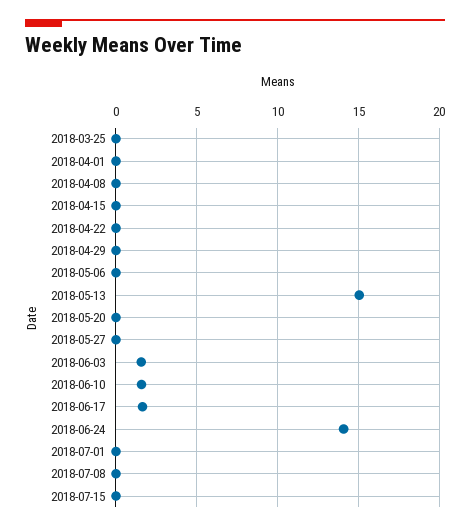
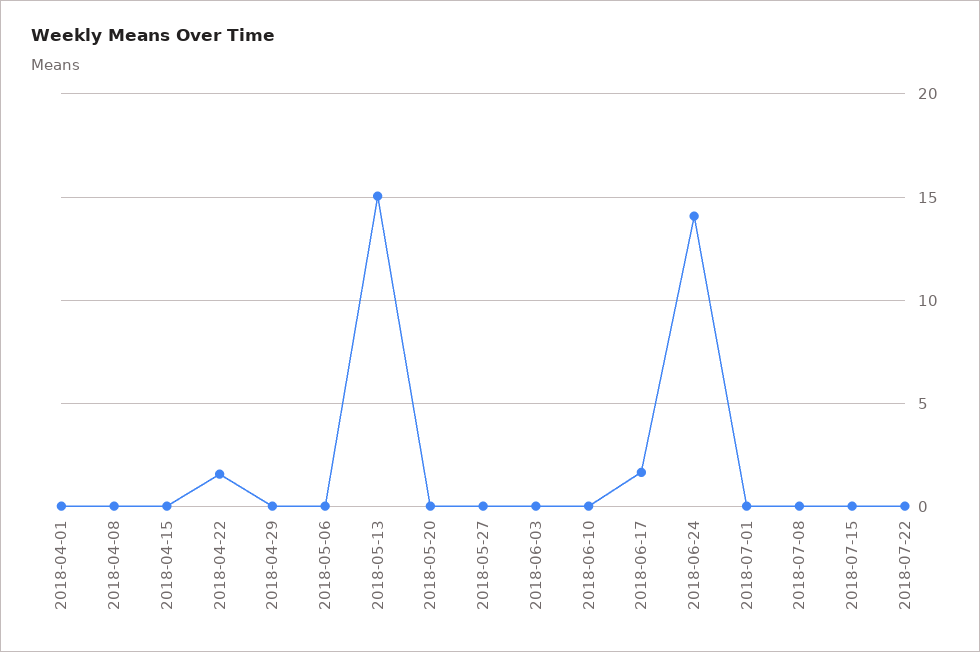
2018-03-25: 0 -> none
2018-04-22: 0 -> 1.5
2018-06-03: 1.5 -> 0
2018-06-10: 1.5 -> 0
2018-07-22: none -> 0

